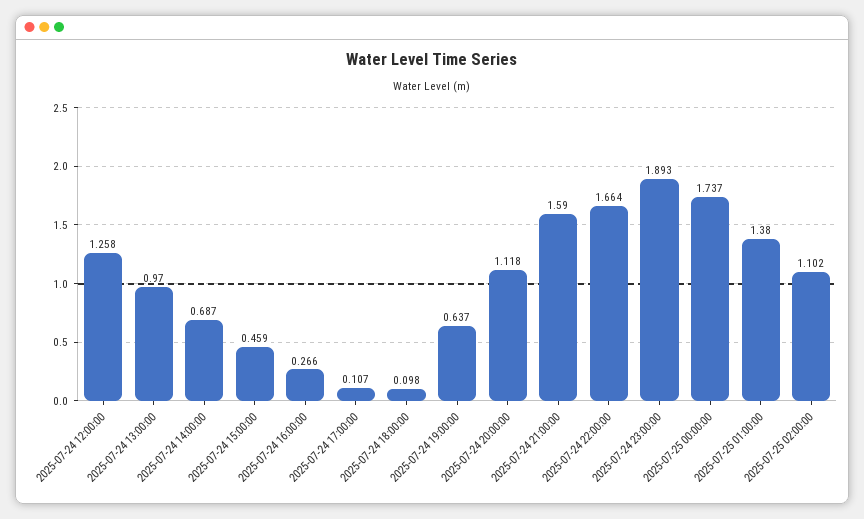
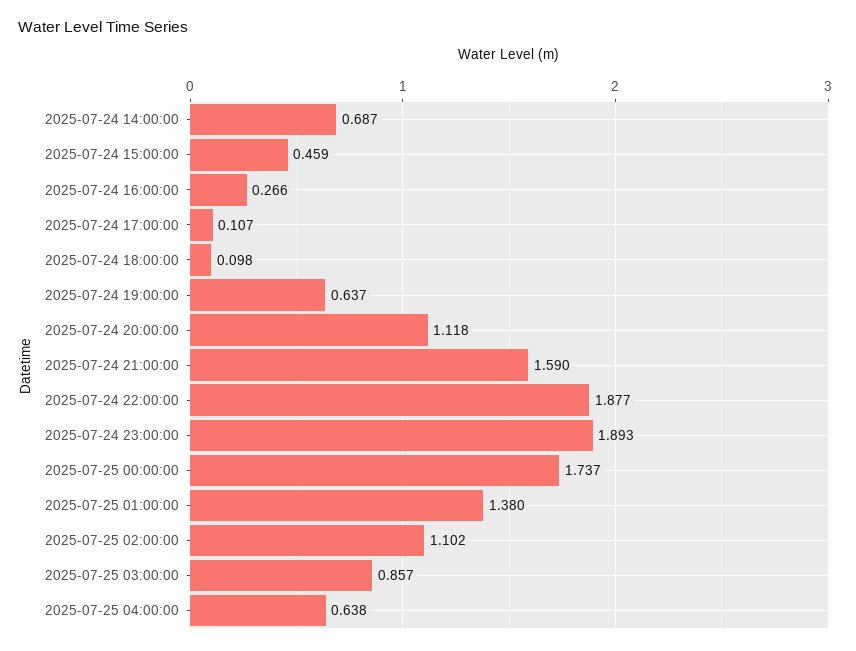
2025-07-24 12:00:00: 1.258 -> none
2025-07-24 13:00:00: 0.97 -> none
2025-07-24 22:00:00: 1.664 -> 1.877
2025-07-25 03:00:00: none -> 0.857
2025-07-25 04:00:00: none -> 0.638

